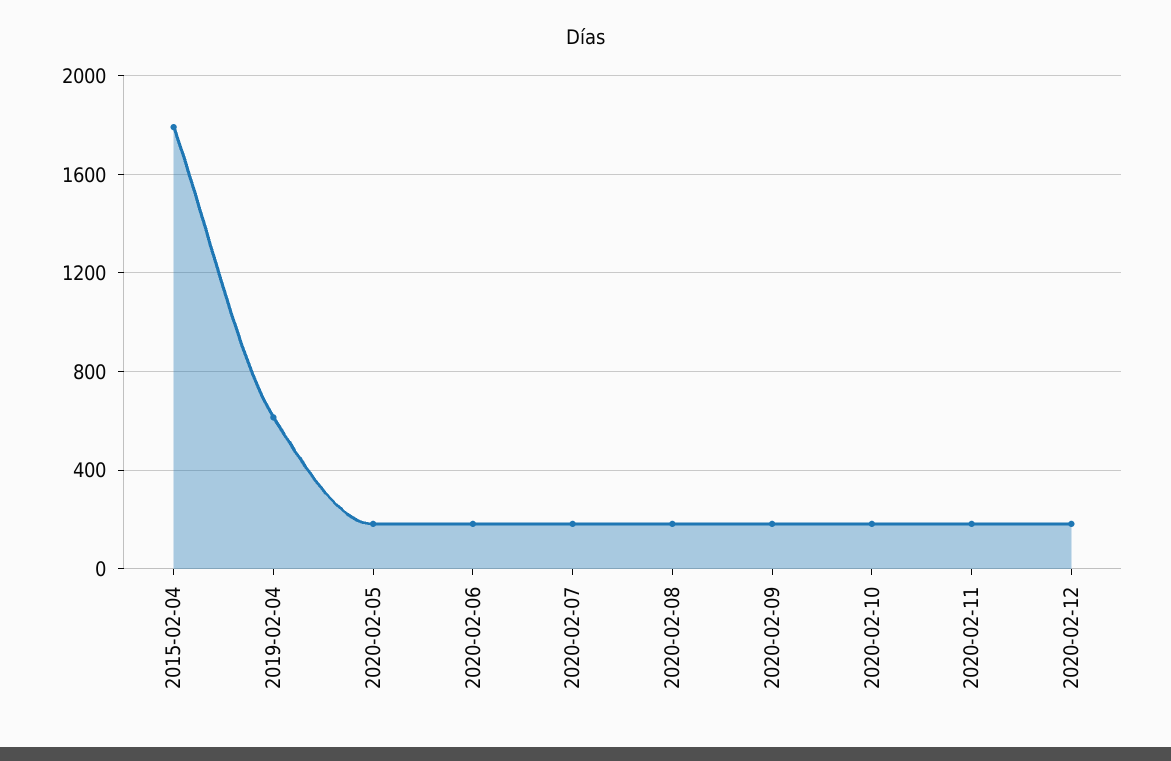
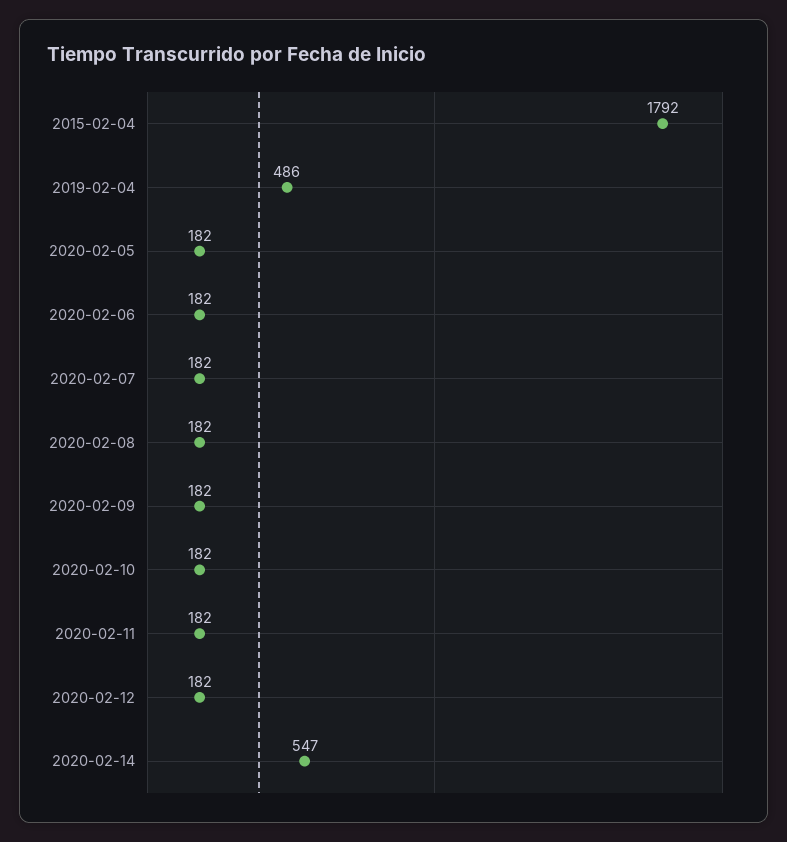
2019-02-04: 600 -> 486
2020-02-14: none -> 547

